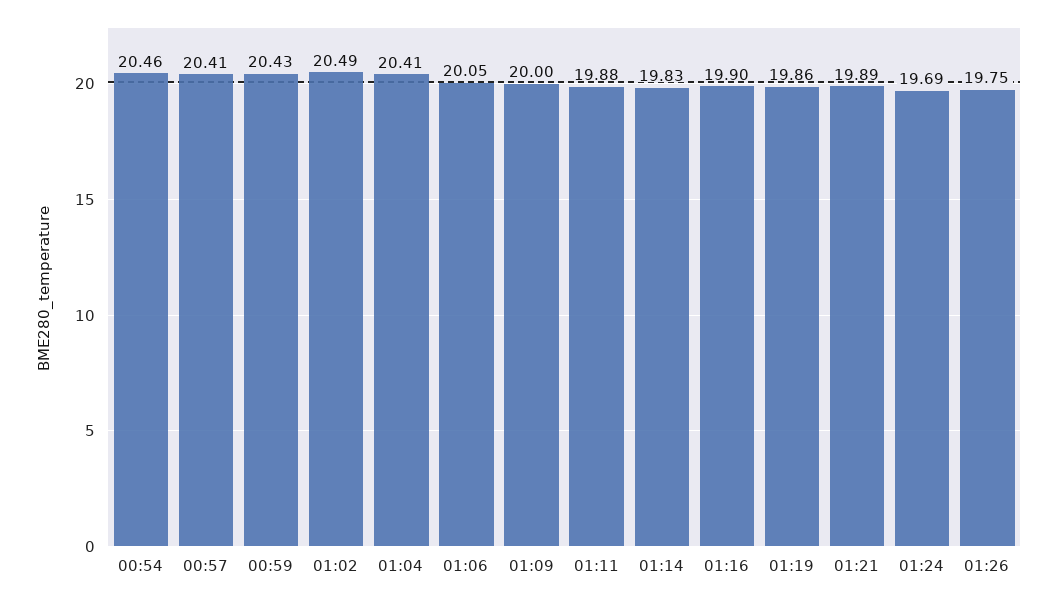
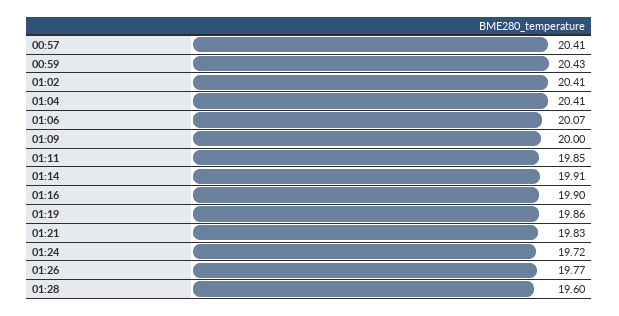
00:54: 20.46 -> none
01:02: 20.49 -> 20.41
01:06: 20.05 -> 20.07
01:11: 19.88 -> 19.85
01:14: 19.83 -> 19.91
01:21: 19.89 -> 19.83
01:24: 19.69 -> 19.72
01:26: 19.75 -> 19.77
01:28: none -> 19.6

